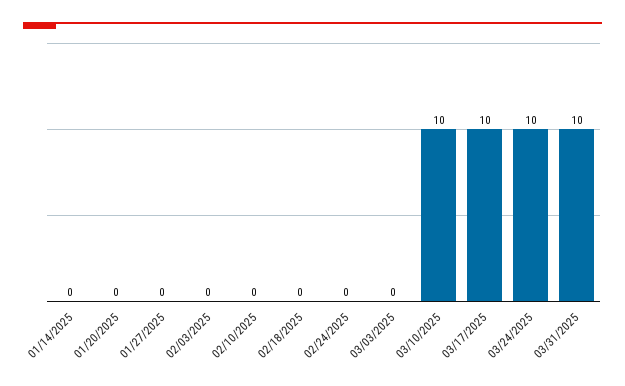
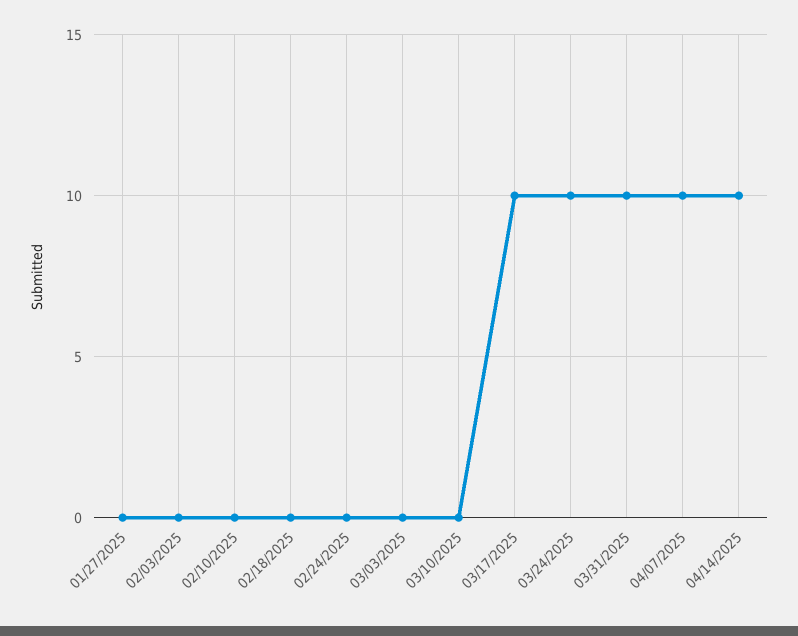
01/14/2025: 0 -> none
01/20/2025: 0 -> none
03/10/2025: 10 -> 0
04/07/2025: none -> 10
04/14/2025: none -> 10

